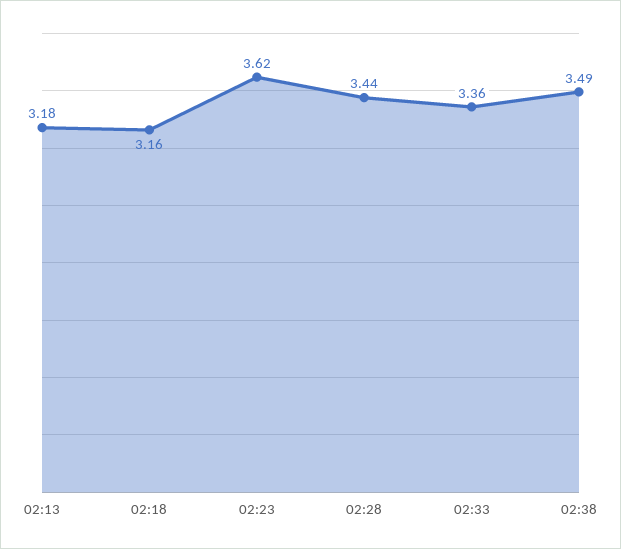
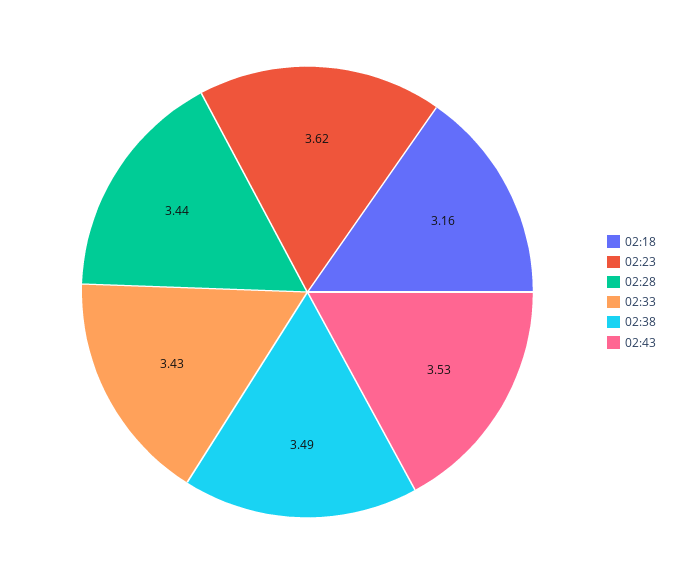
02:13: 3.18 -> none
02:33: 3.36 -> 3.43
02:43: none -> 3.53

